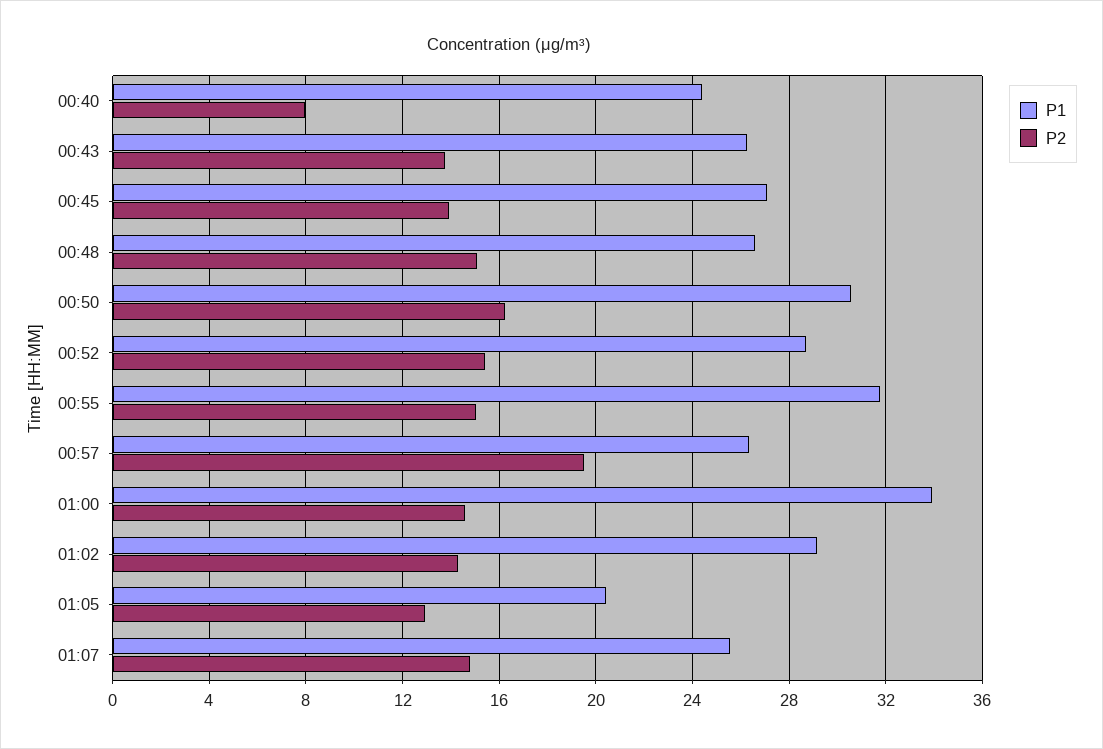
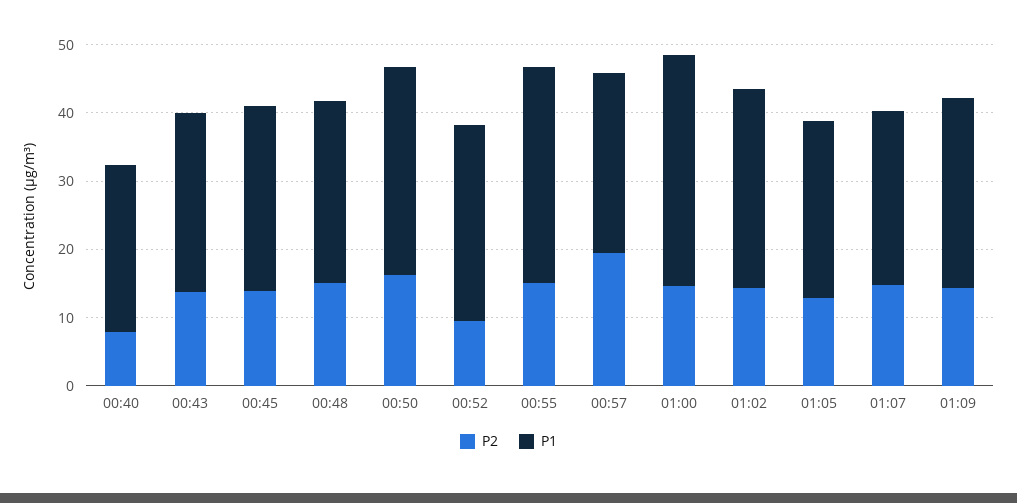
P2, 00:52: 15.5 -> 10
P1, 01:05: 20.5 -> 26
P2, 01:09: none -> 14
P1, 01:09: none -> 28

